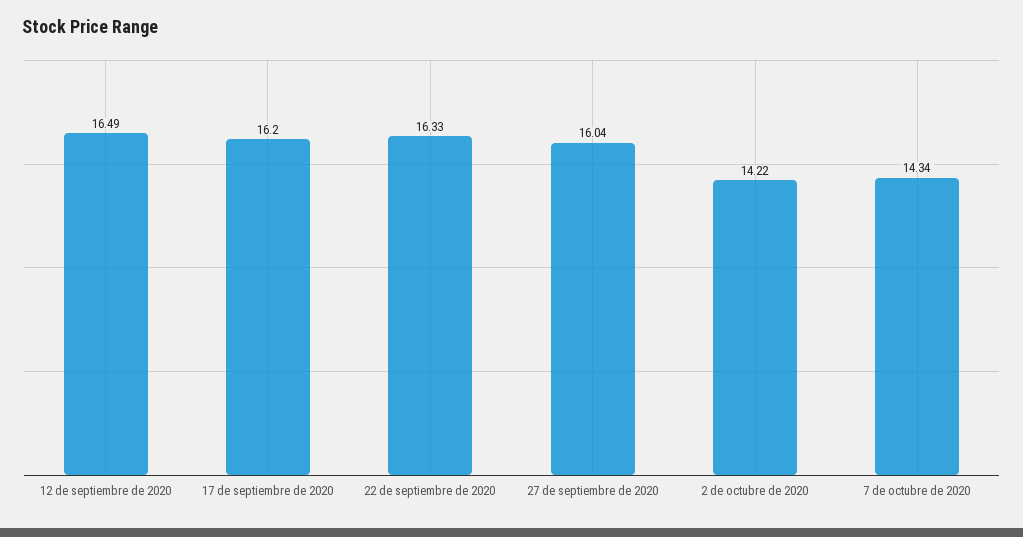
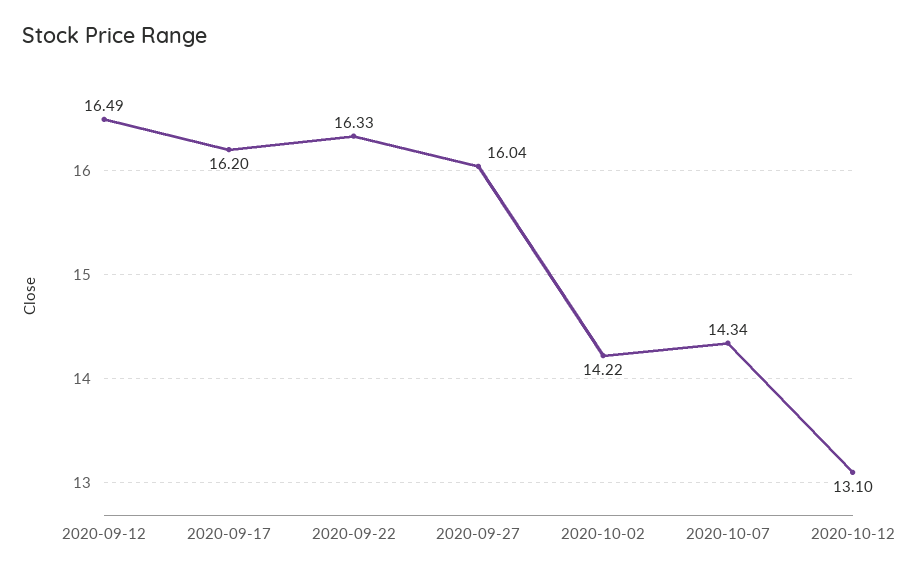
2020-10-12: none -> 13.1

